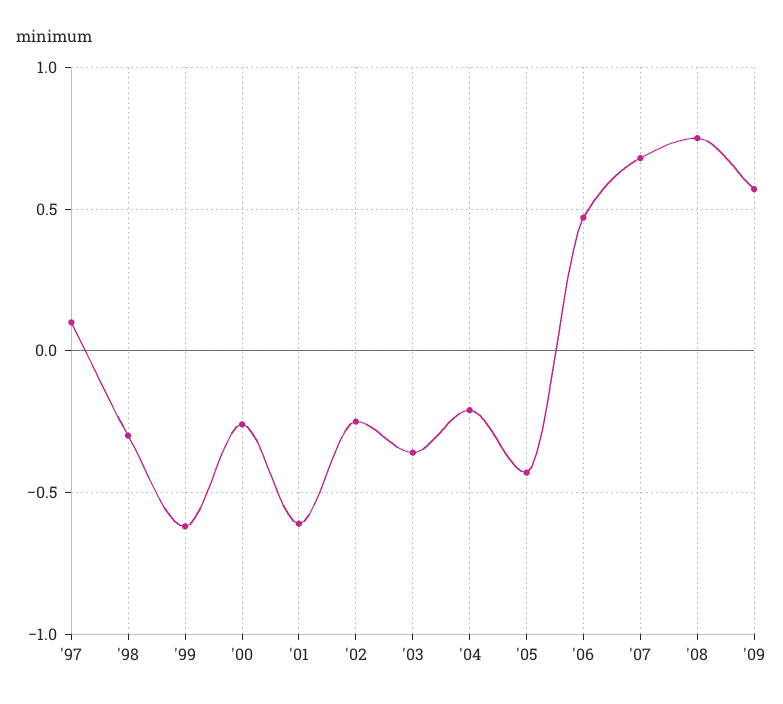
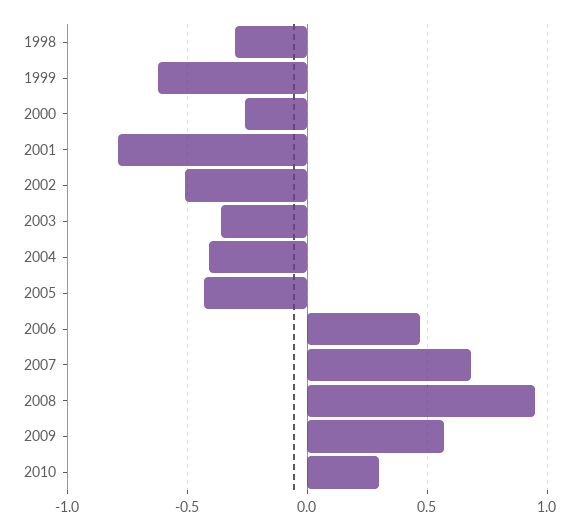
'97: 0.1 -> none
'01: -0.6 -> -0.8
'02: -0.25 -> -0.5
'04: -0.2 -> -0.4
'08: 0.75 -> 0.95
2010: none -> 0.3

